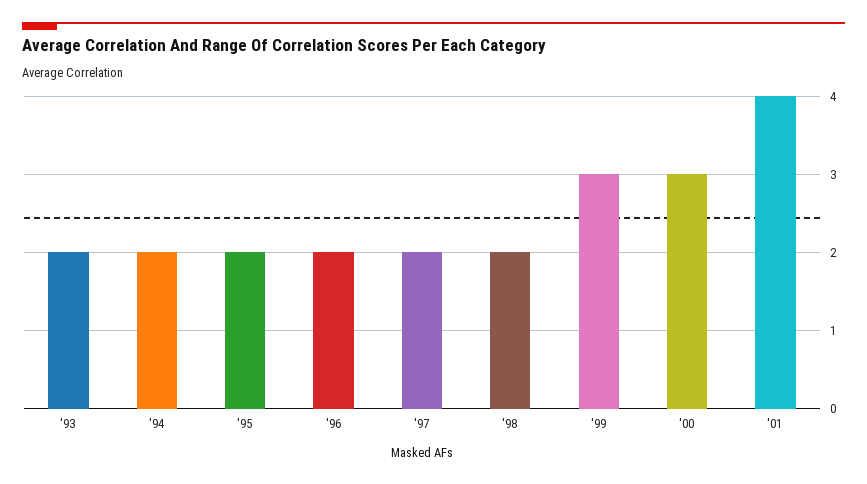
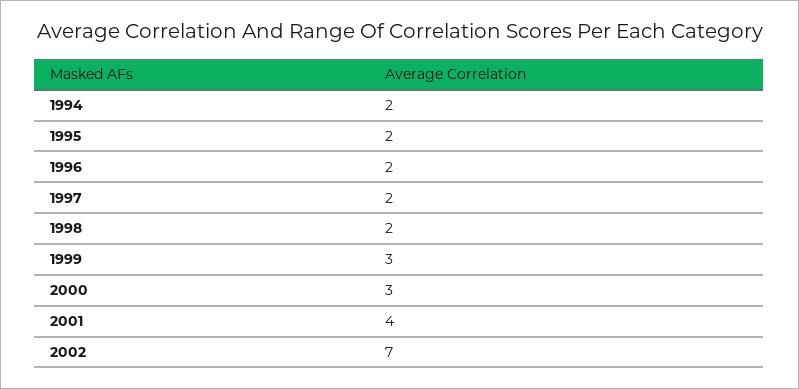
'93: 2 -> none
2002: none -> 7

